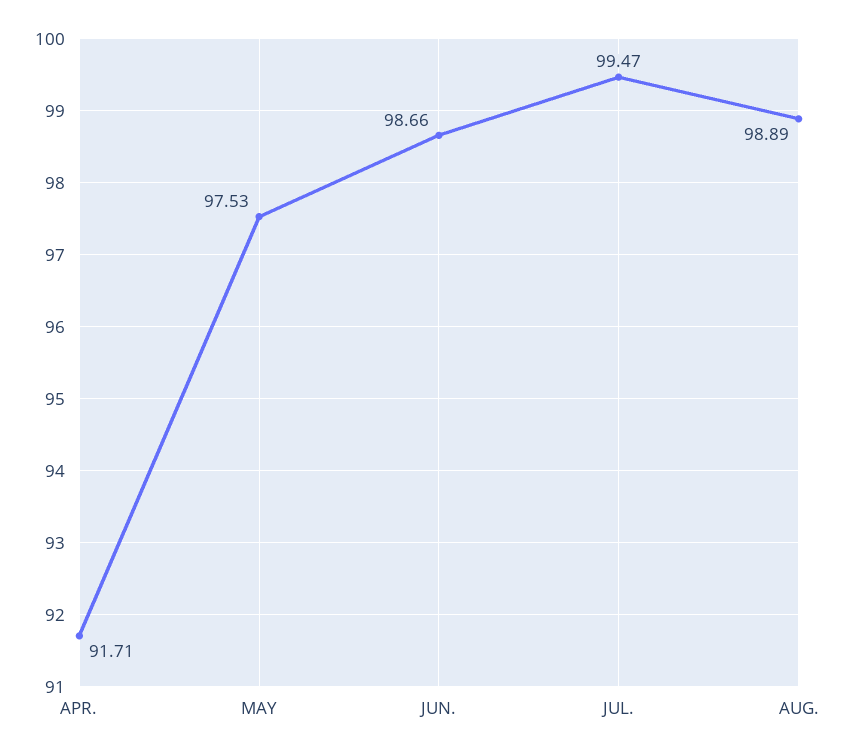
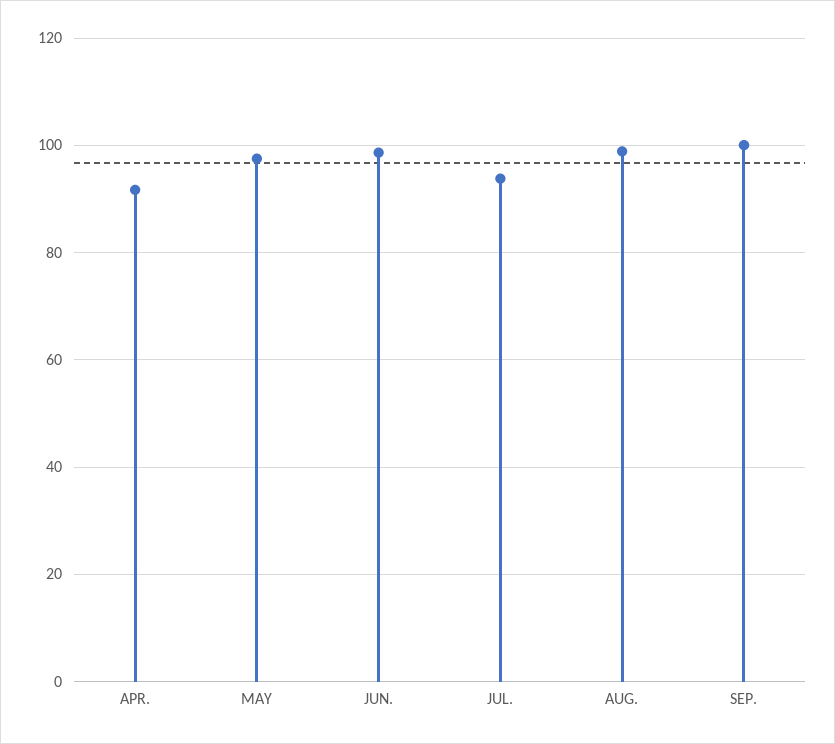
JUL.: 99.47 -> 94
SEP.: none -> 100

